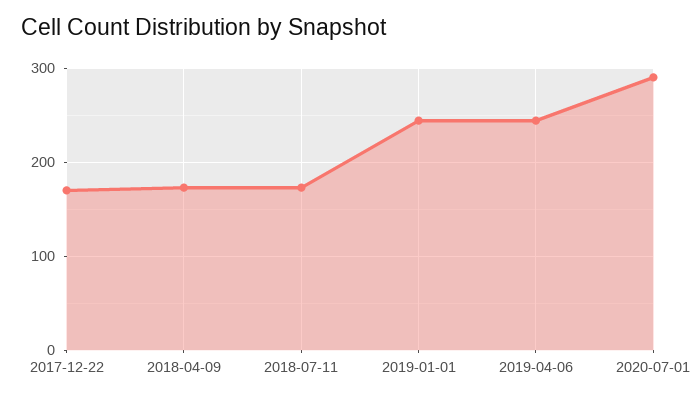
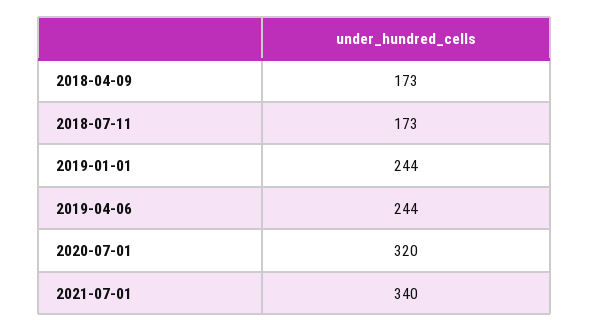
2017-12-22: 170 -> none
2020-07-01: 290 -> 320
2021-07-01: none -> 340

